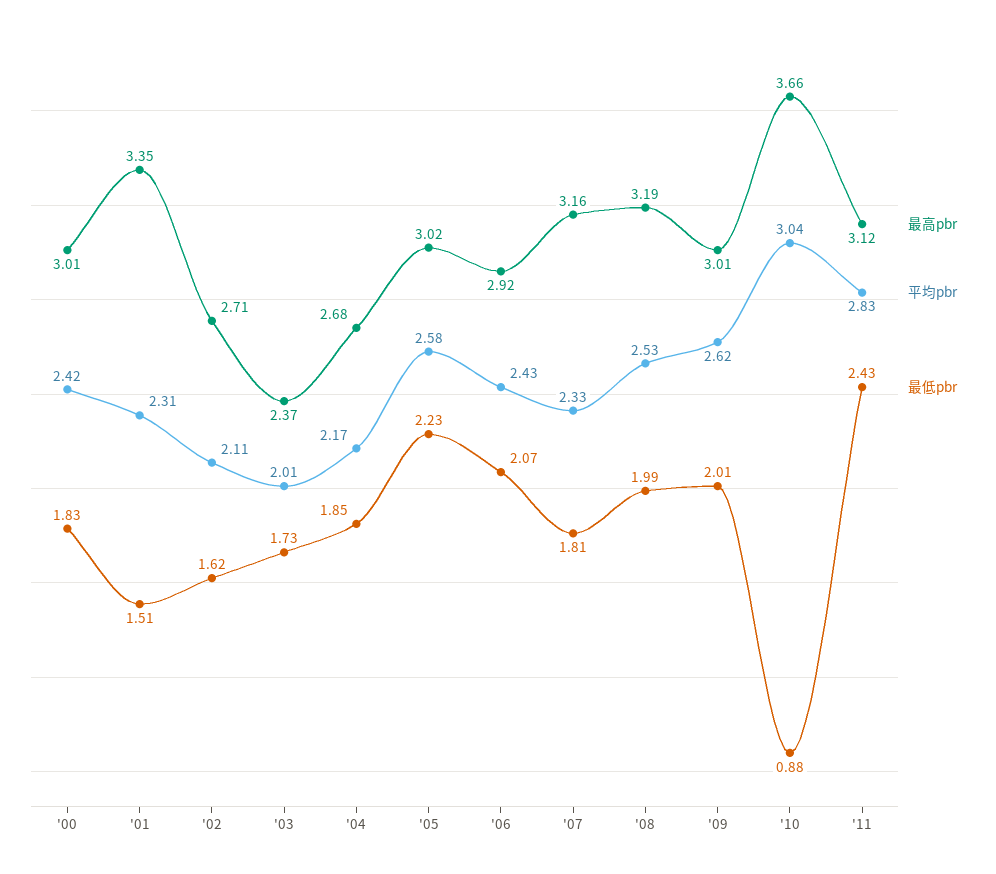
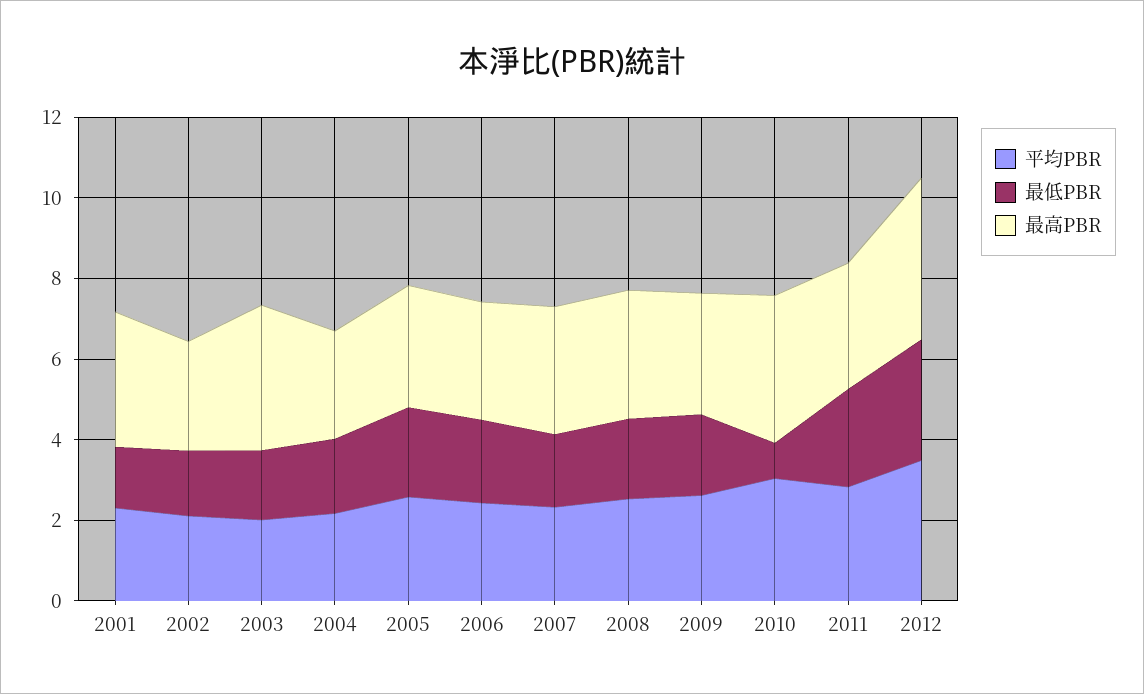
最高pbr, '00: 3.01 -> none
平均pbr, '00: 2.42 -> none
最低pbr, '00: 1.83 -> none
最高pbr, '03: 2.37 -> 3.5
平均pbr, 2012: none -> 3.5
最低pbr, 2012: none -> 3
最高pbr, 2012: none -> 4

